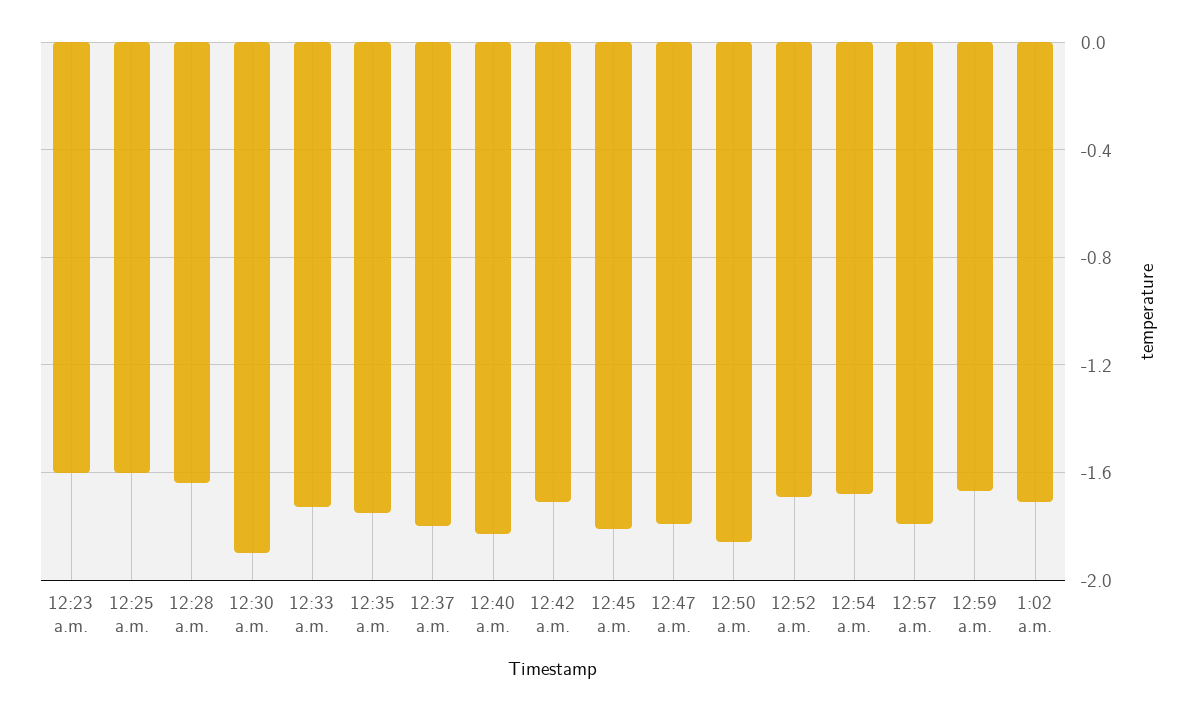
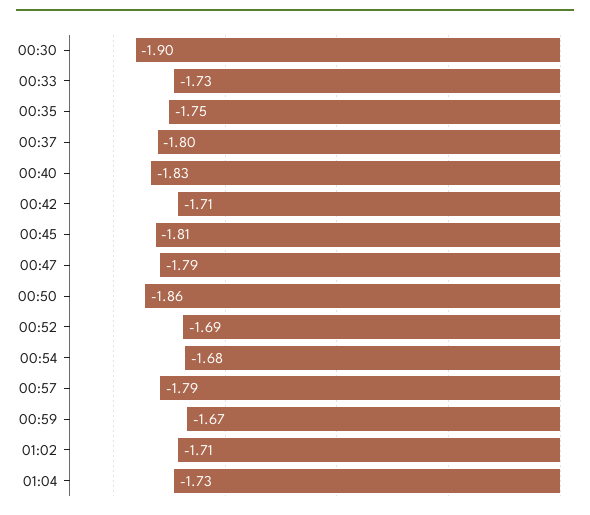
12:23 a.m.: -1.6 -> none
12:25 a.m.: -1.6 -> none
12:28 a.m.: -1.65 -> none
01:04: none -> -1.73

